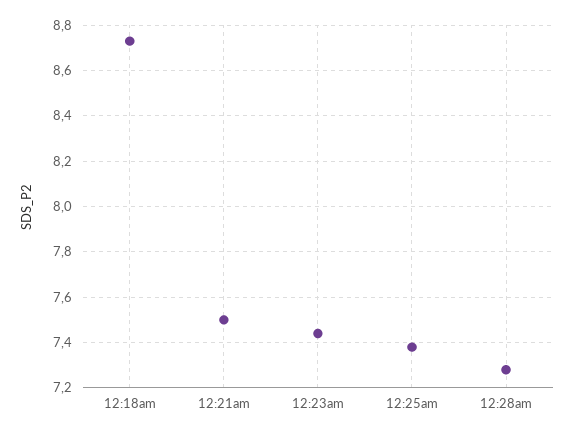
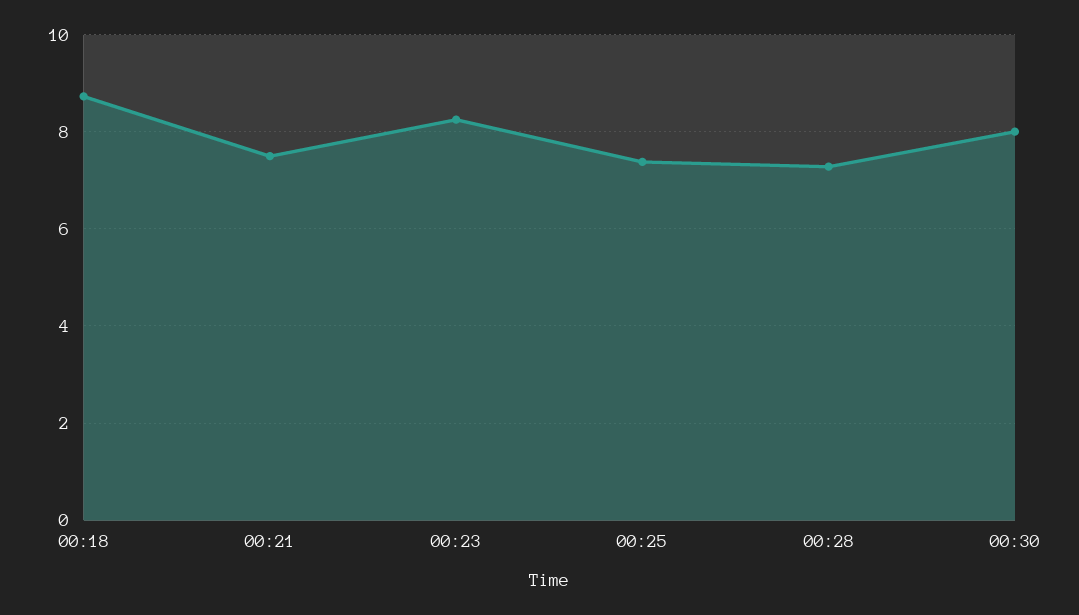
12:23am: 7.45 -> 8.2
00:30: none -> 8

